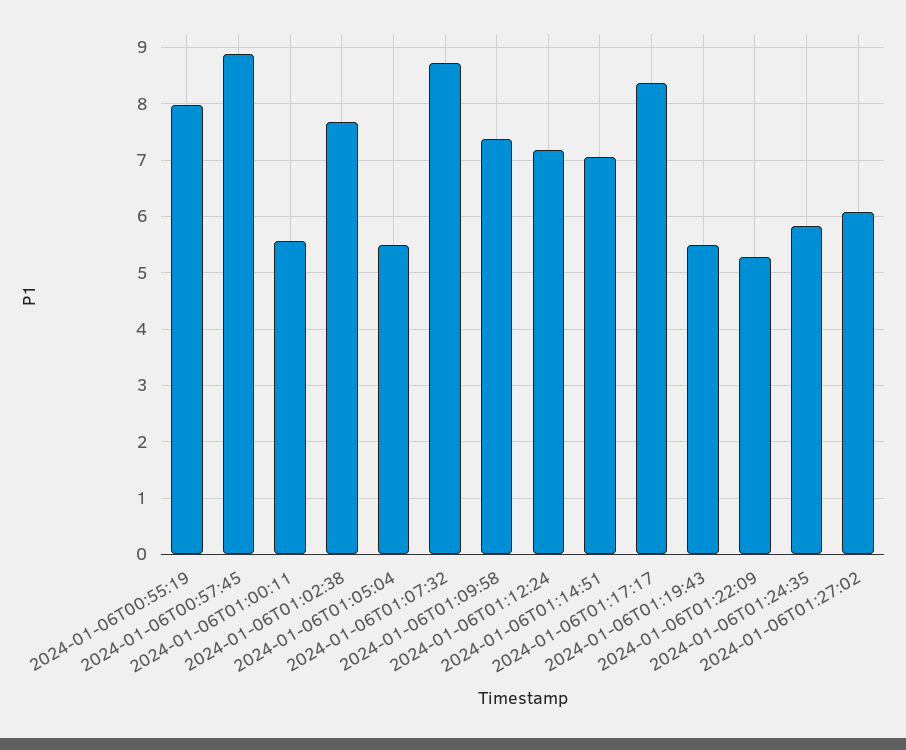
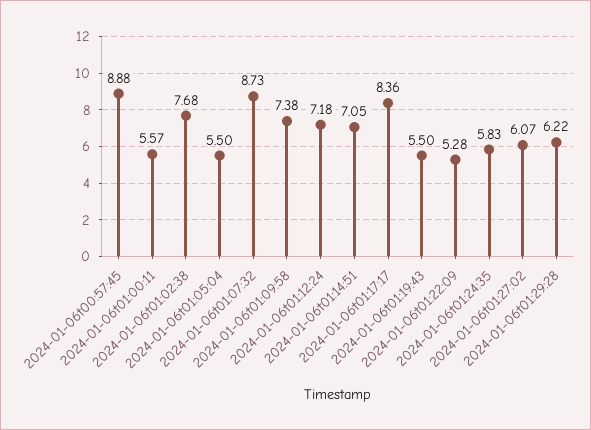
2024-01-06T00:55:19: 8 -> none
2024-01-06t01:29:28: none -> 6.22

